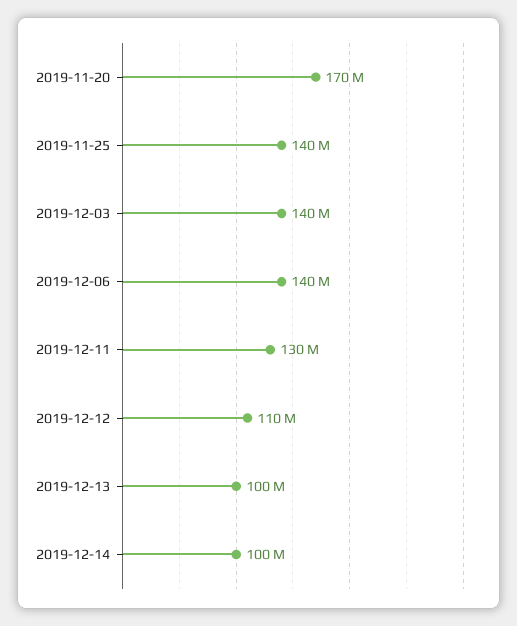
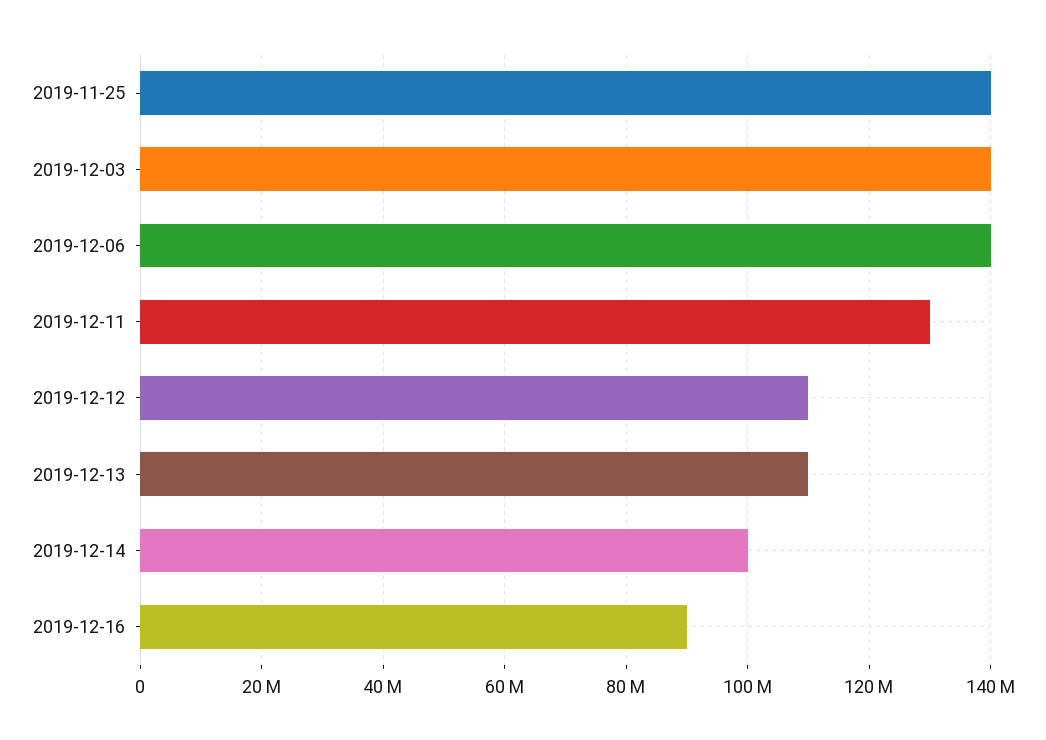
2019-11-20: 170000000 -> none
2019-12-13: 100000000 -> 110000000
2019-12-16: none -> 90000000

